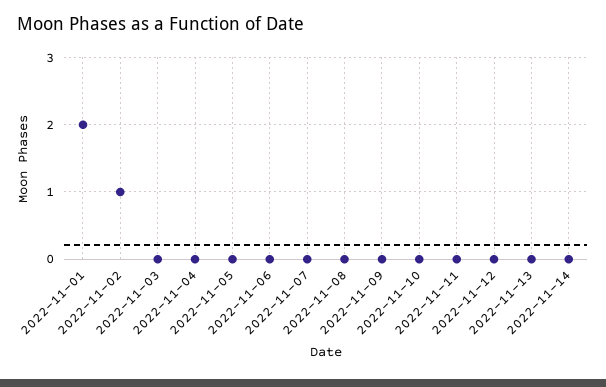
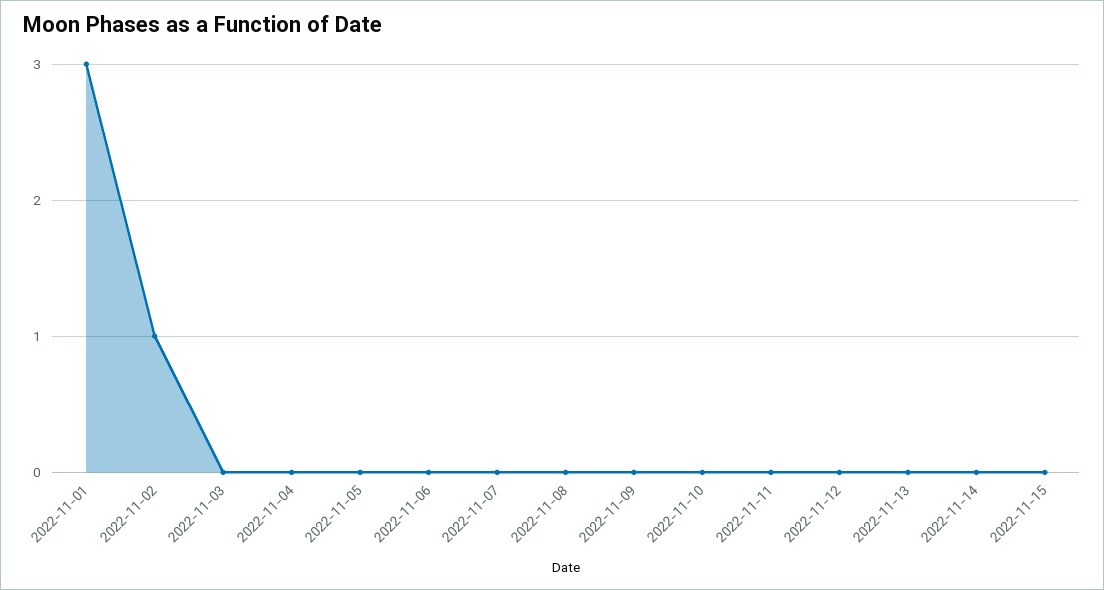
2022-11-01: 2 -> 3
2022-11-15: none -> 0

